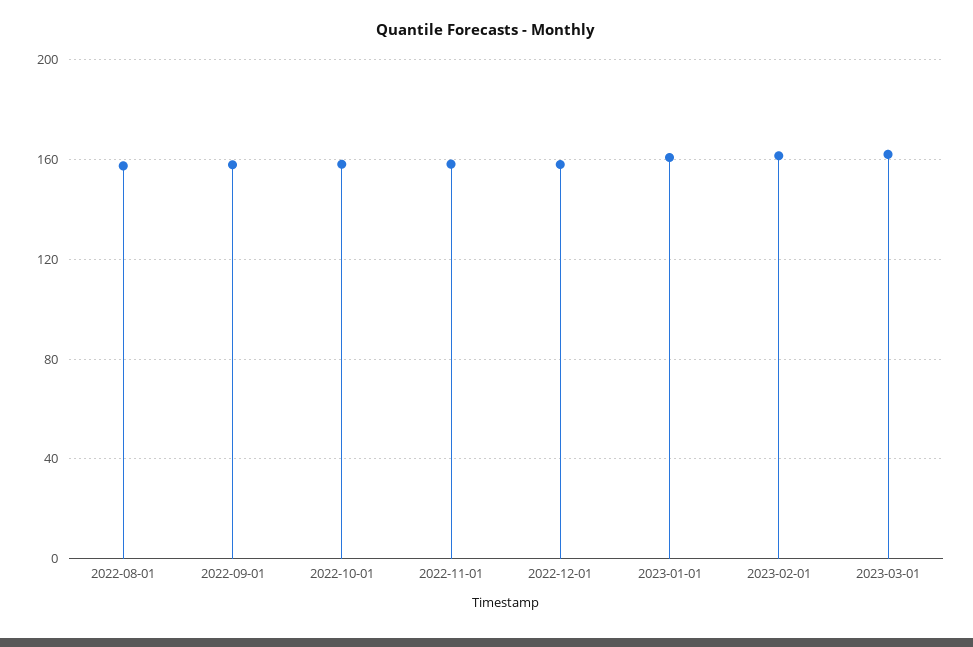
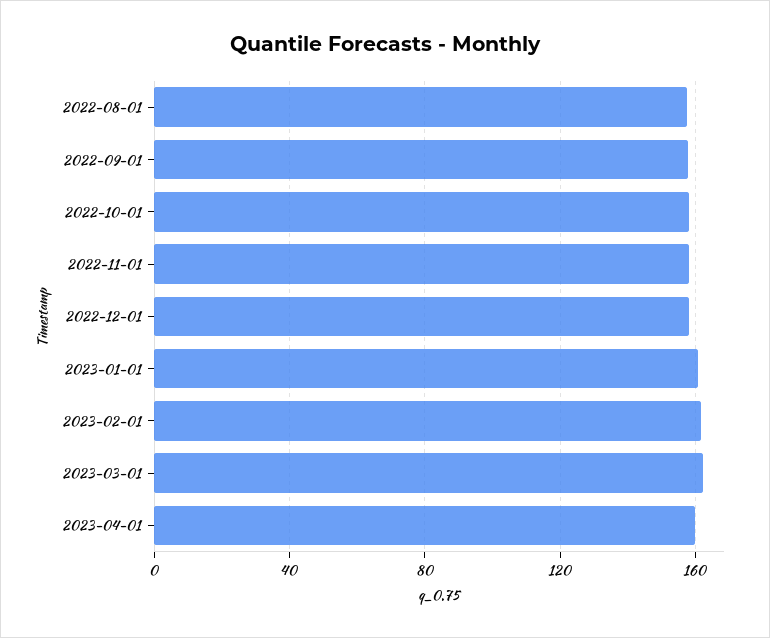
2023-04-01: none -> 160

